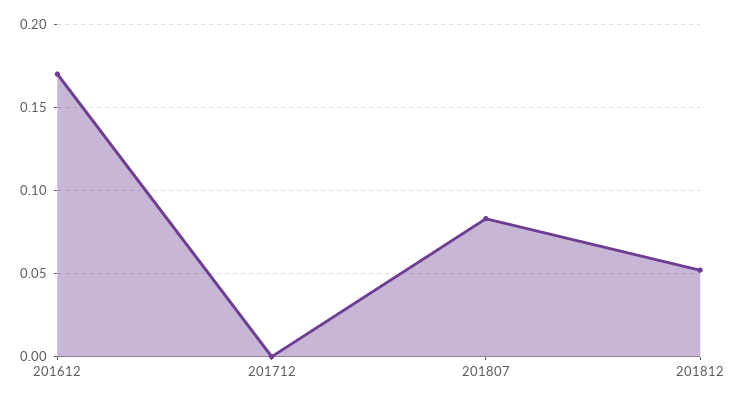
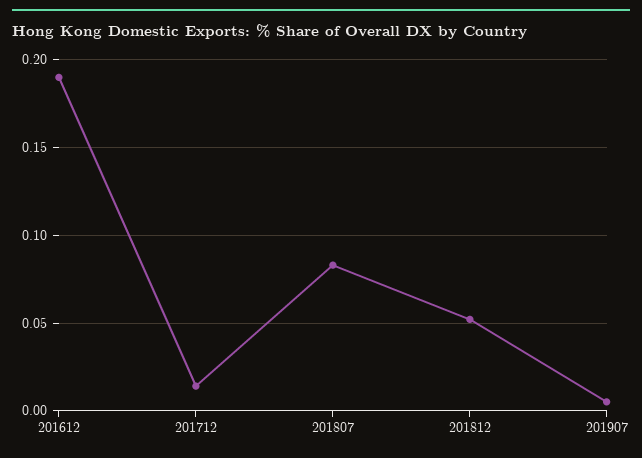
201612: 0.17 -> 0.19
201712: 0 -> 0.015
201907: none -> 0.005

